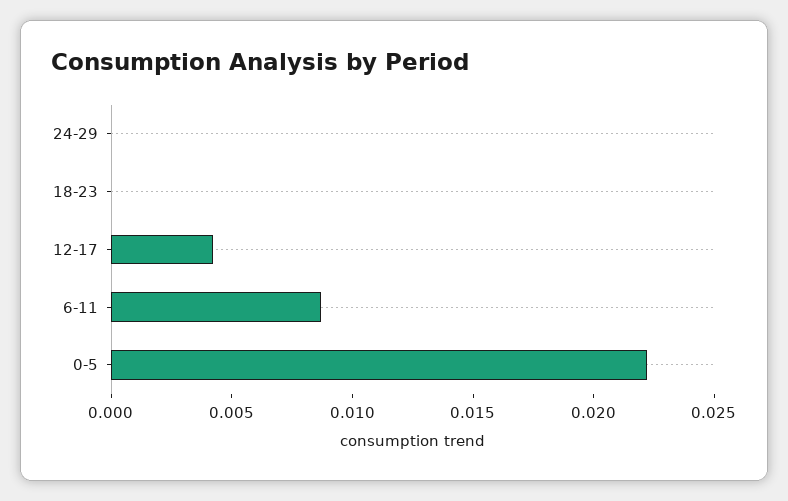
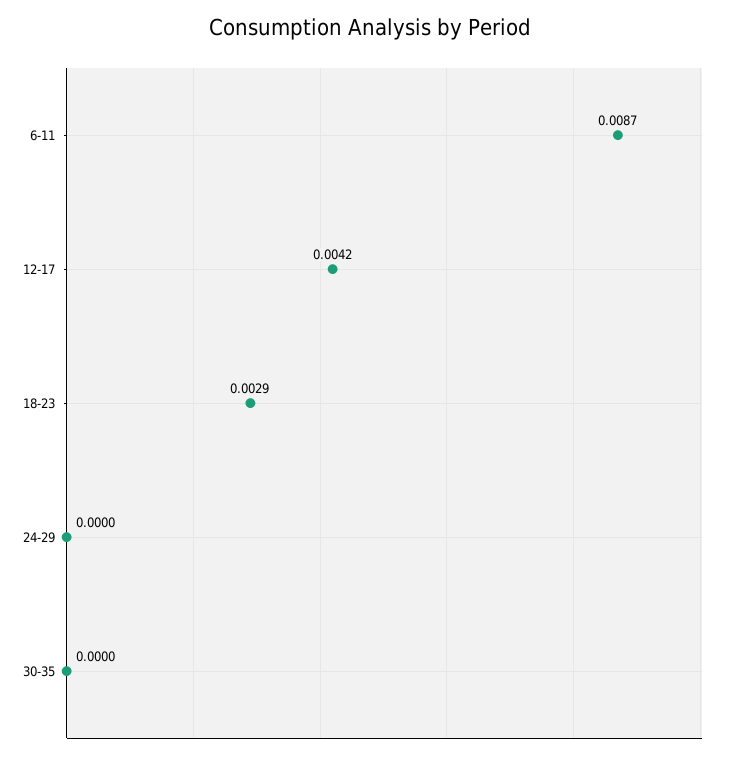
18-23: 0 -> 0.0029
0-5: 0.022 -> none
30-35: none -> 0

